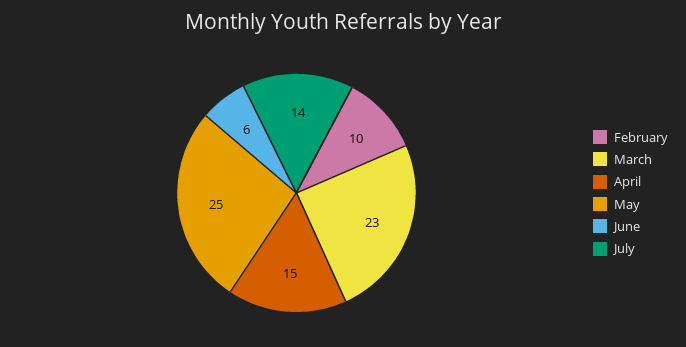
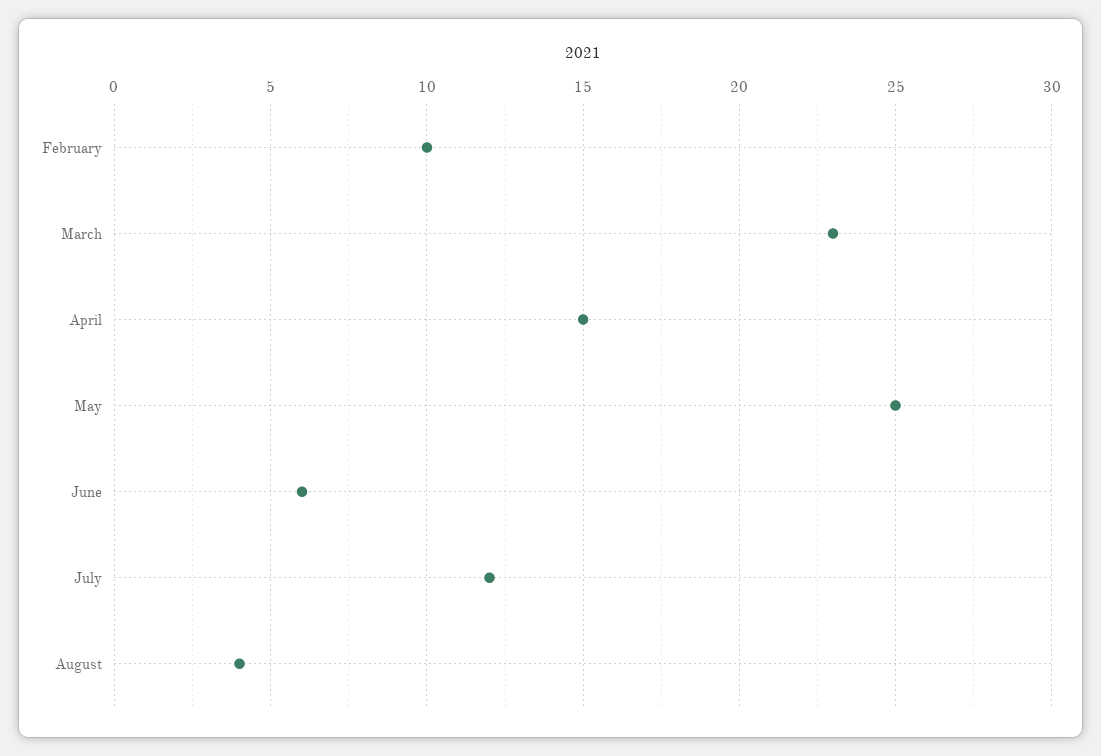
July: 14 -> 12
August: none -> 4

